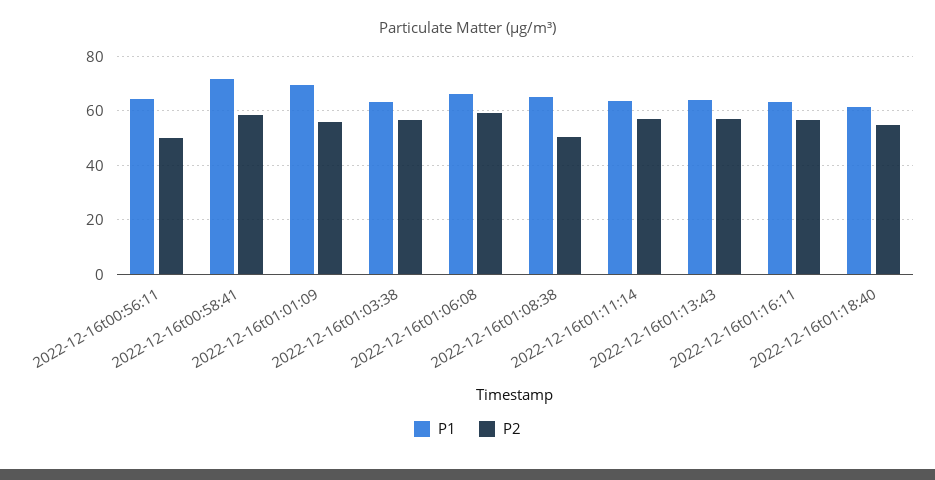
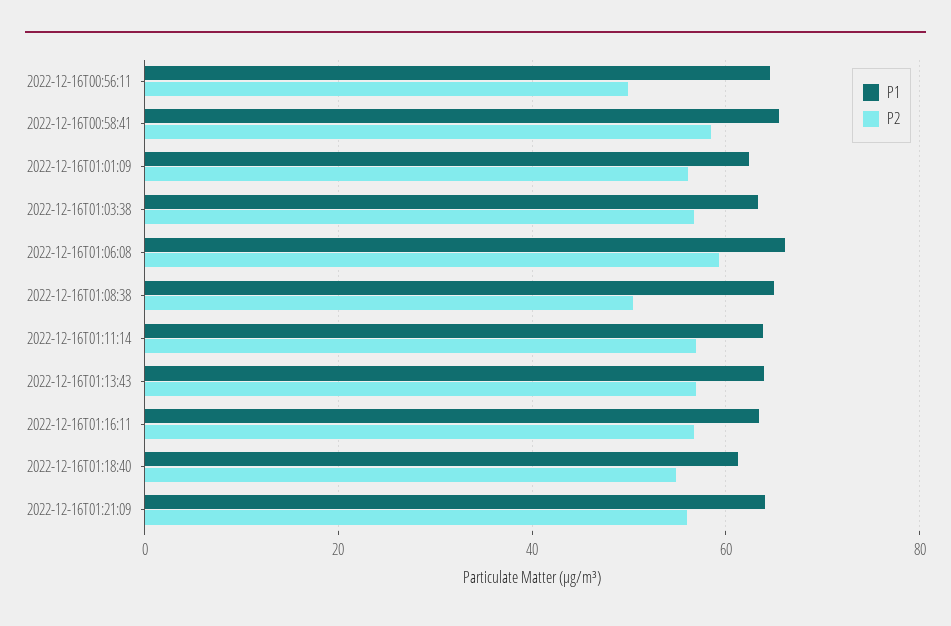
P1, 2022-12-16t00:58:41: 72.5 -> 66
P1, 2022-12-16t01:01:09: 70 -> 62
P1, 2022-12-16T01:21:09: none -> 64
P2, 2022-12-16T01:21:09: none -> 56

